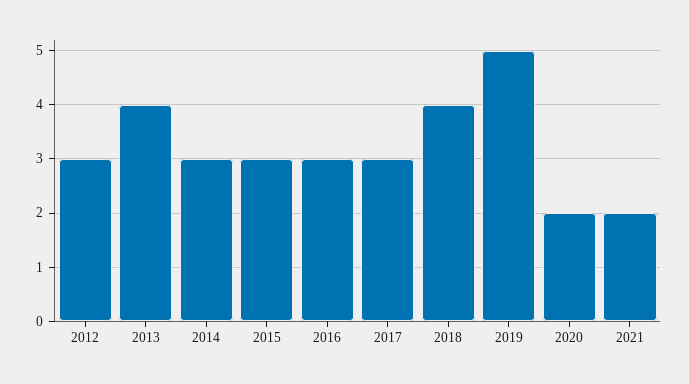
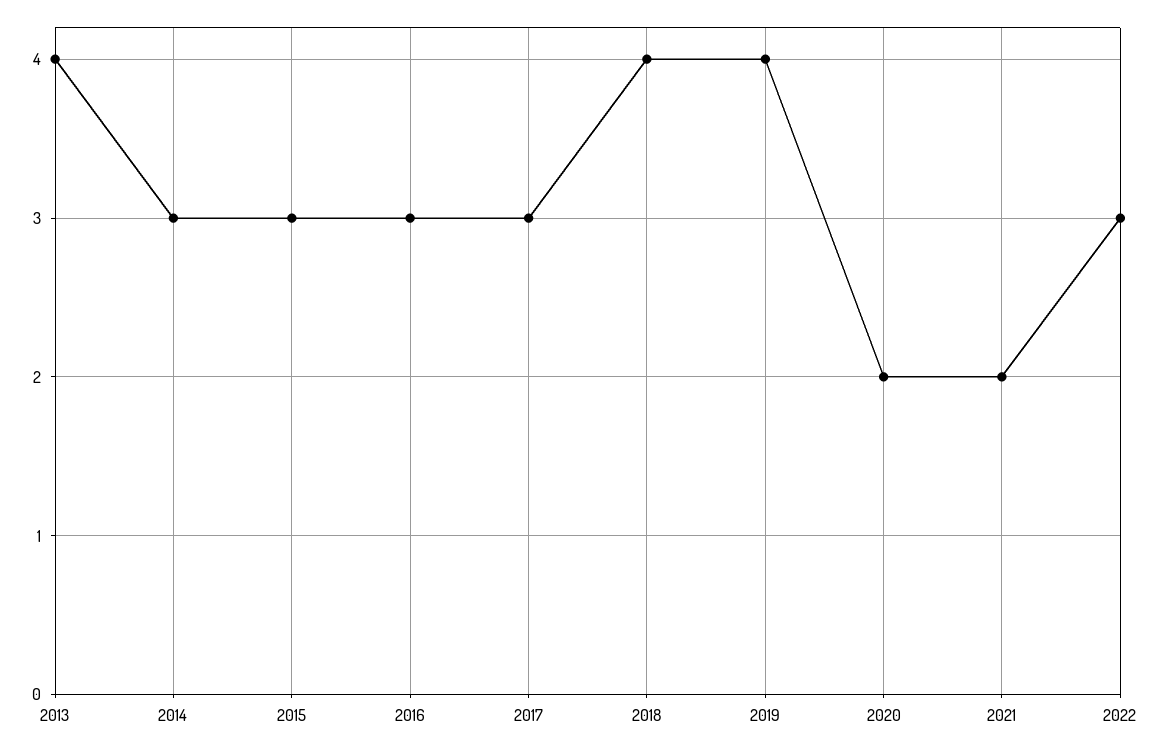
2012: 3 -> none
2019: 5 -> 4
2022: none -> 3

